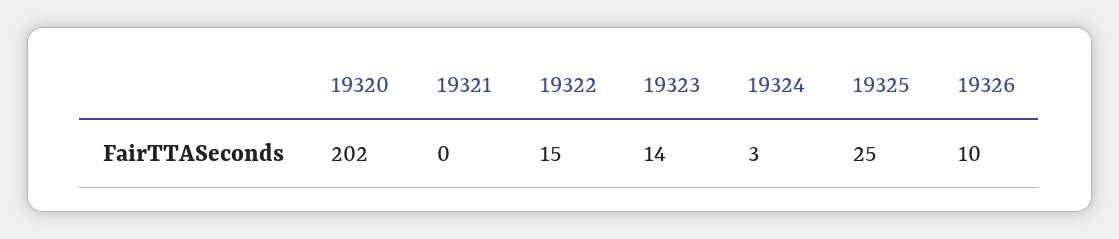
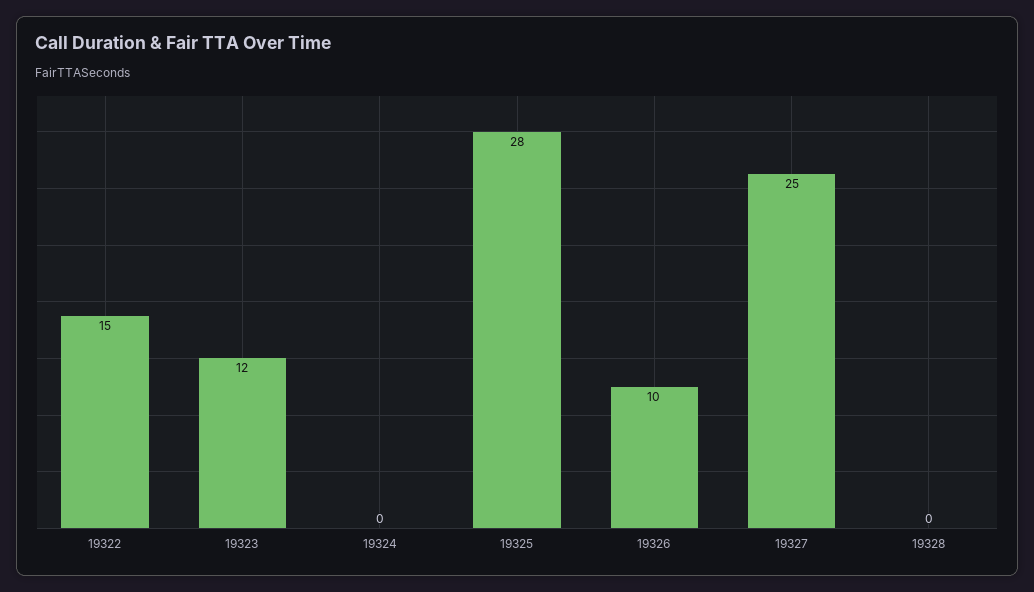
19320: 202 -> none
19321: 0 -> none
19323: 14 -> 12
19324: 3 -> 0
19325: 25 -> 28
19327: none -> 25
19328: none -> 0

